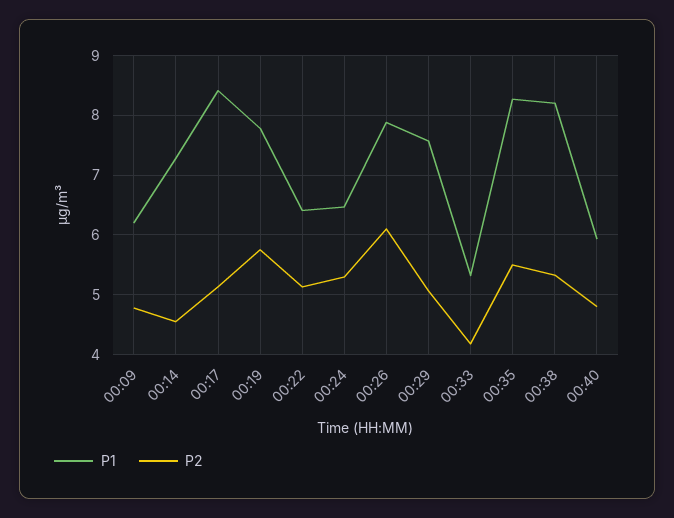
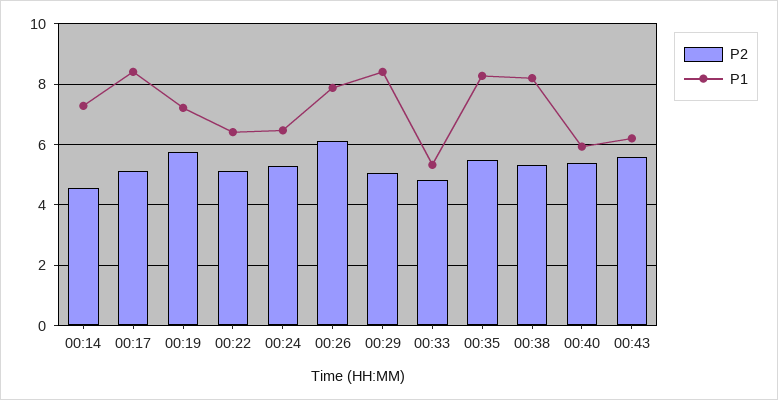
P1, 00:09: 6.2 -> none
P2, 00:09: 4.8 -> none
P1, 00:19: 7.8 -> 7.2
P1, 00:29: 7.6 -> 8.4
P2, 00:33: 4.2 -> 4.8
P2, 00:40: 4.8 -> 5.4
P2, 00:43: none -> 5.6
P1, 00:43: none -> 6.2

